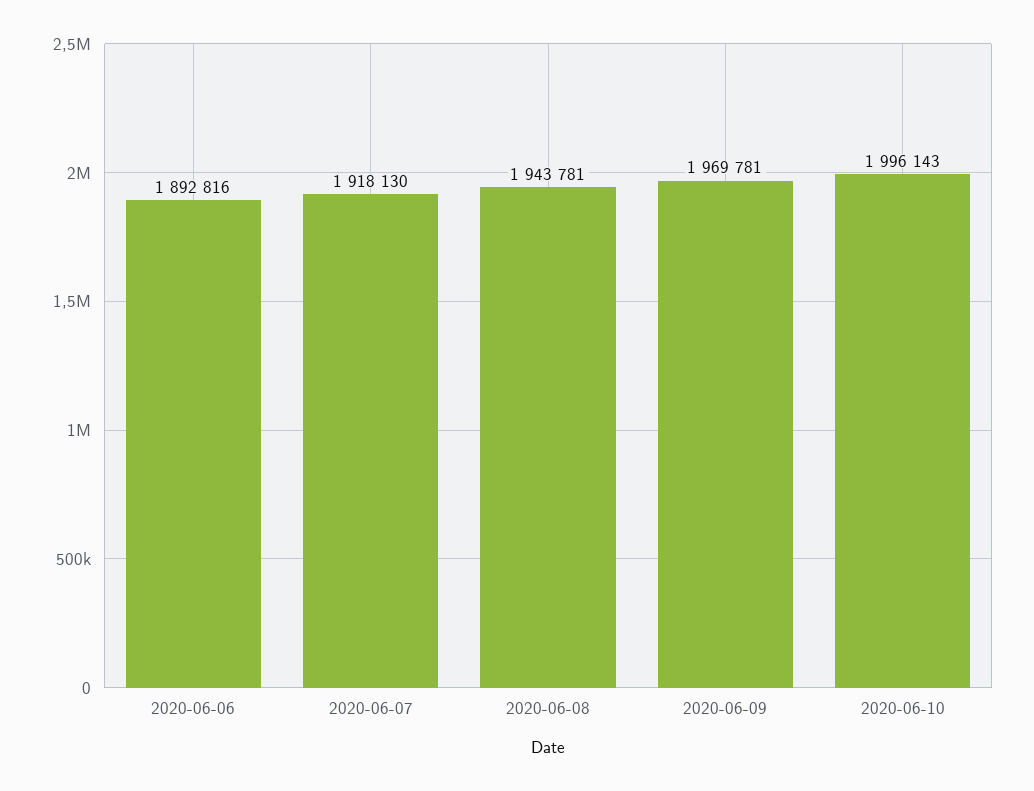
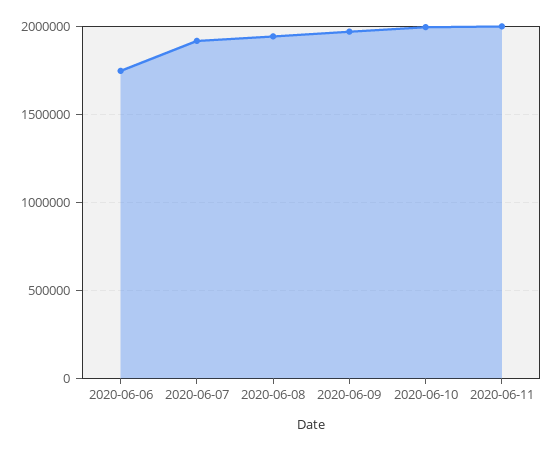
2020-06-06: 1892816 -> 1750000
2020-06-11: none -> 2000000

